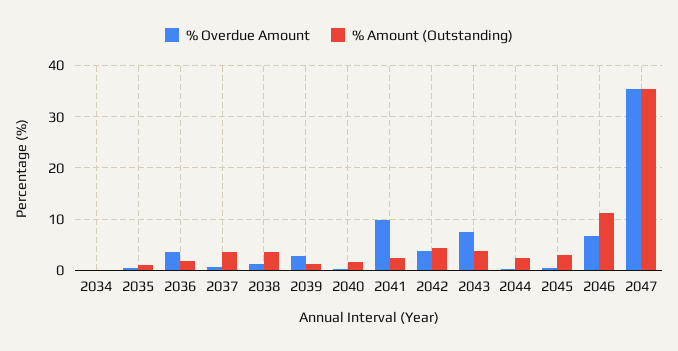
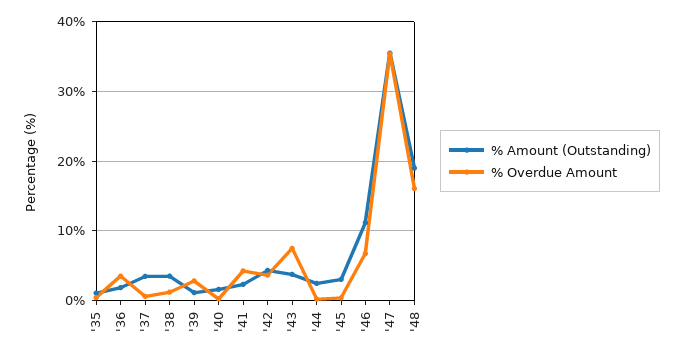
% Overdue Amount, 2034: 0 -> none
% Amount (Outstanding), 2034: 0 -> none
% Overdue Amount, 2041: 10 -> 4
% Amount (Outstanding), '48: none -> 19
% Overdue Amount, '48: none -> 16

